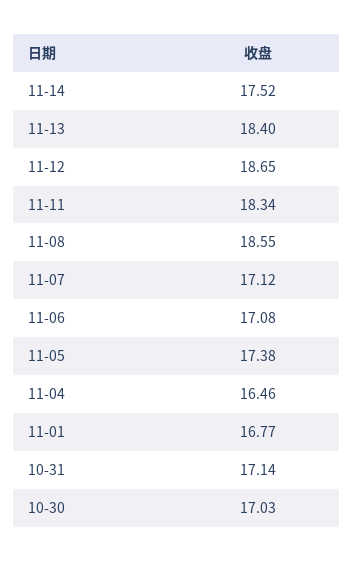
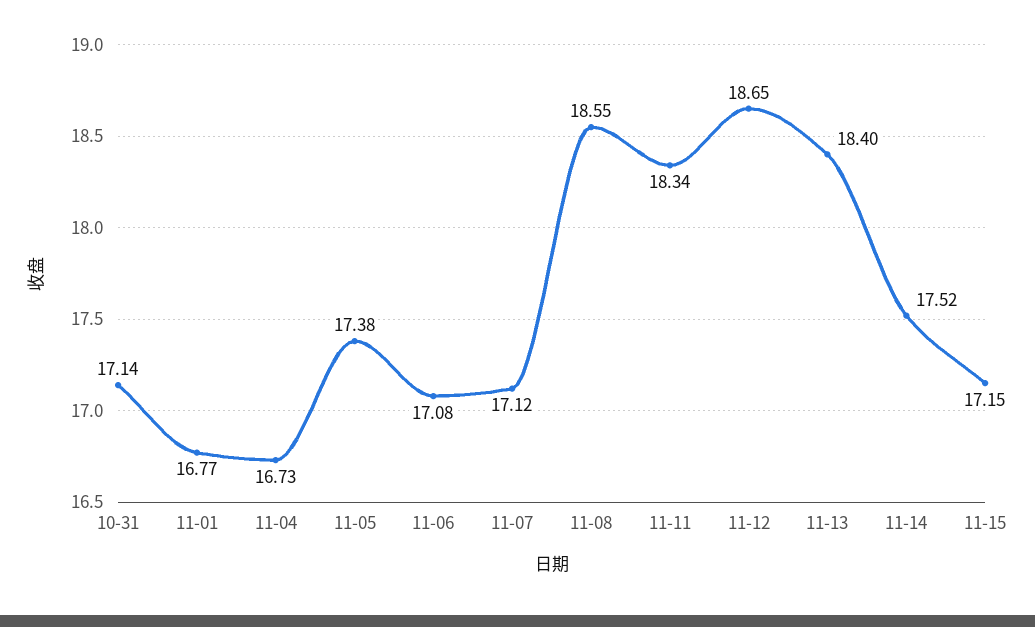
11-04: 16.46 -> 16.73
10-30: 17.03 -> none
11-15: none -> 17.15

